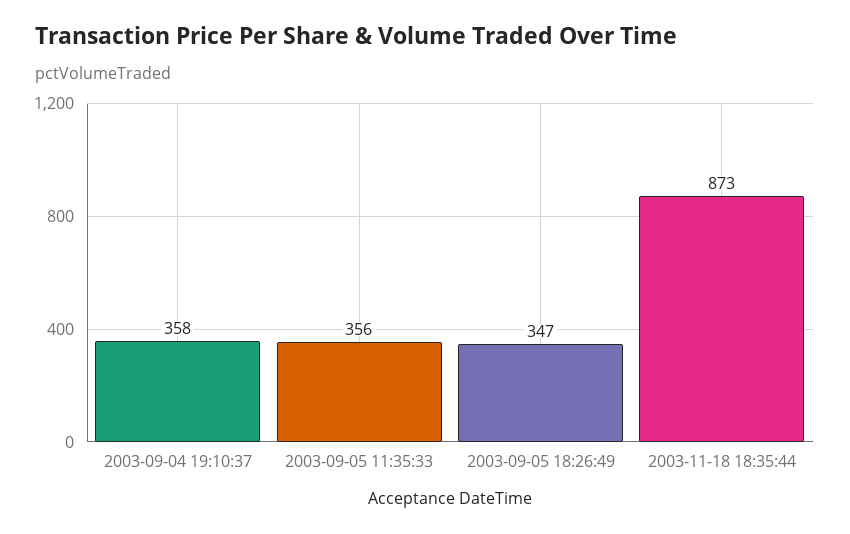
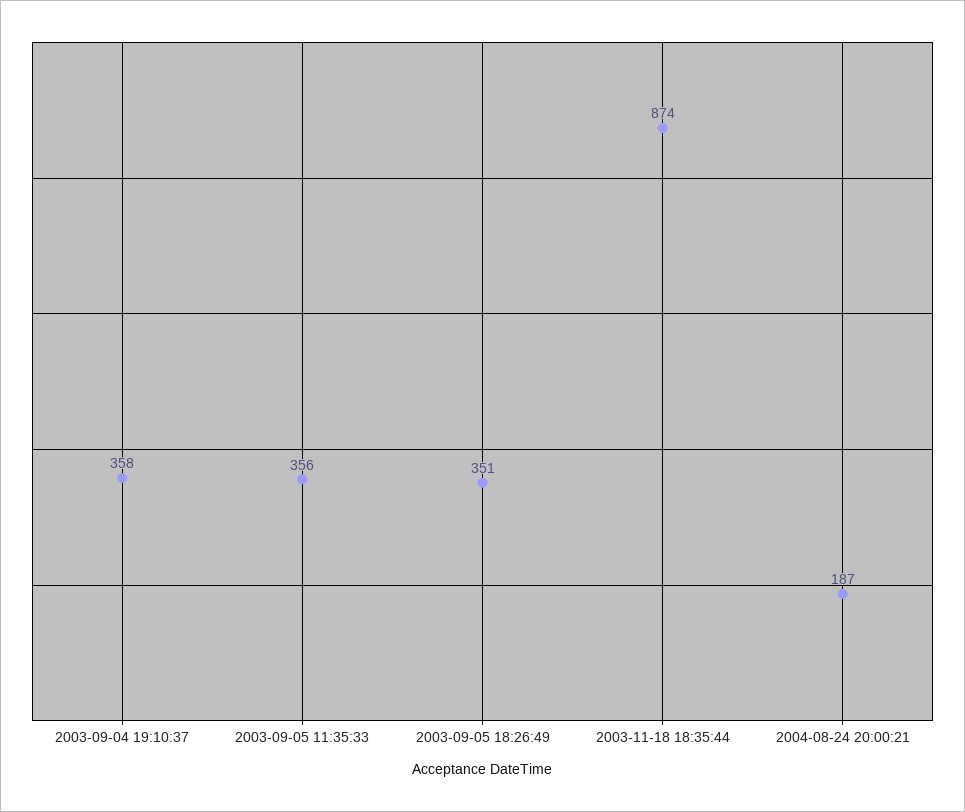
2003-09-05 18:26:49: 347 -> 351
2003-11-18 18:35:44: 873 -> 874
2004-08-24 20:00:21: none -> 187

